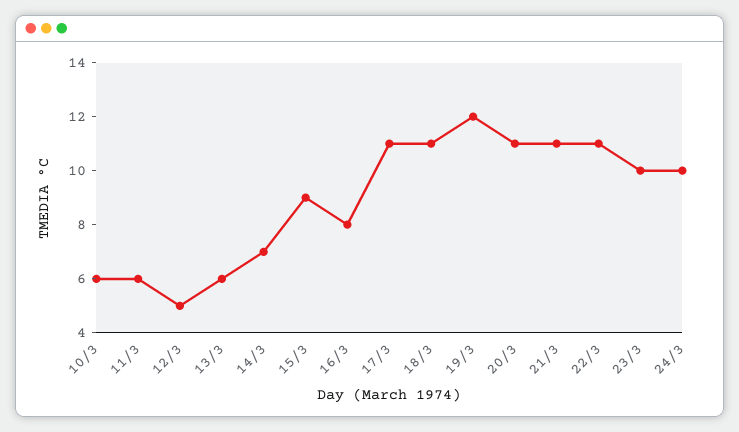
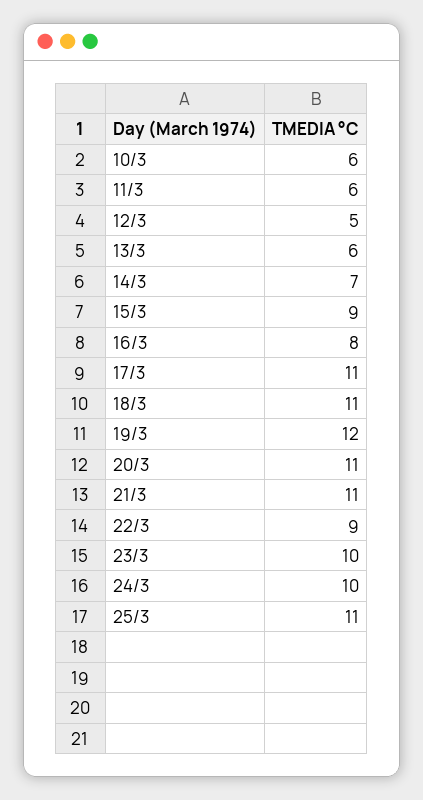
22/3: 11 -> 9
25/3: none -> 11

